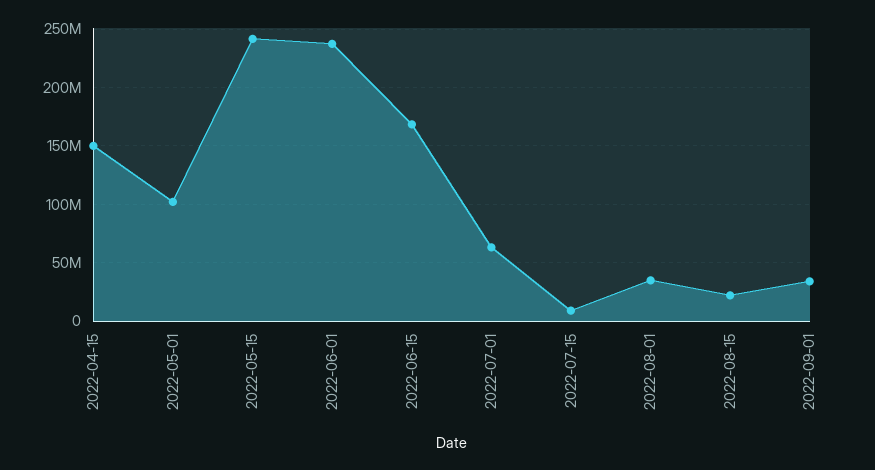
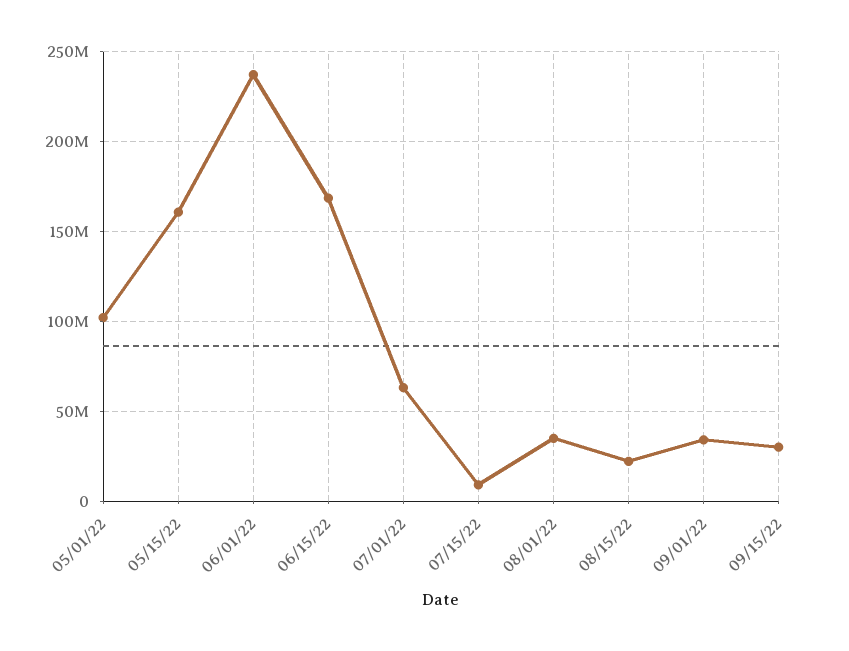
2022-04-15: 150000000 -> none
2022-05-15: 240000000 -> 160000000
09/15/22: none -> 30000000

